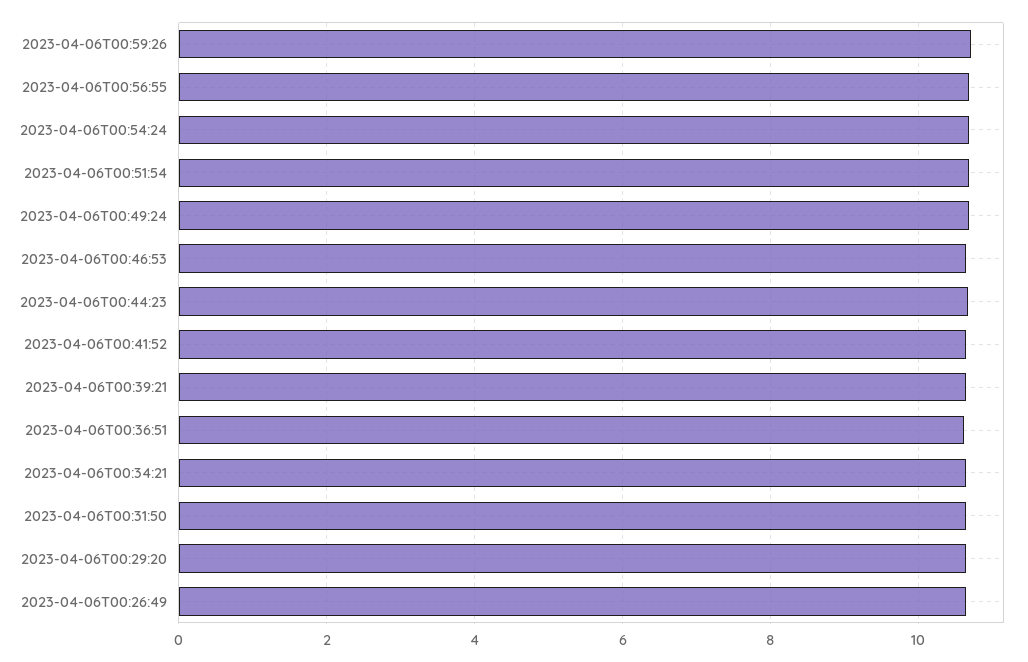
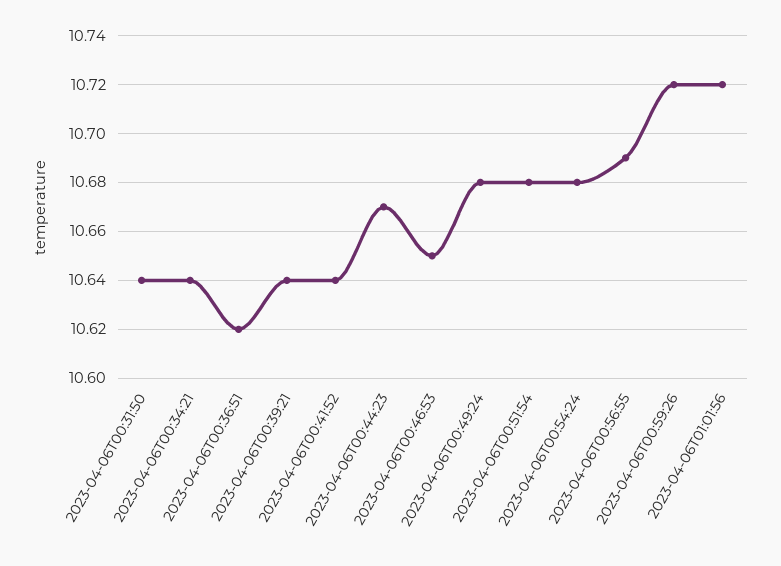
2023-04-06T00:29:20: 10.6 -> none
2023-04-06T00:26:49: 10.6 -> none
2023-04-06T01:01:56: none -> 10.72

